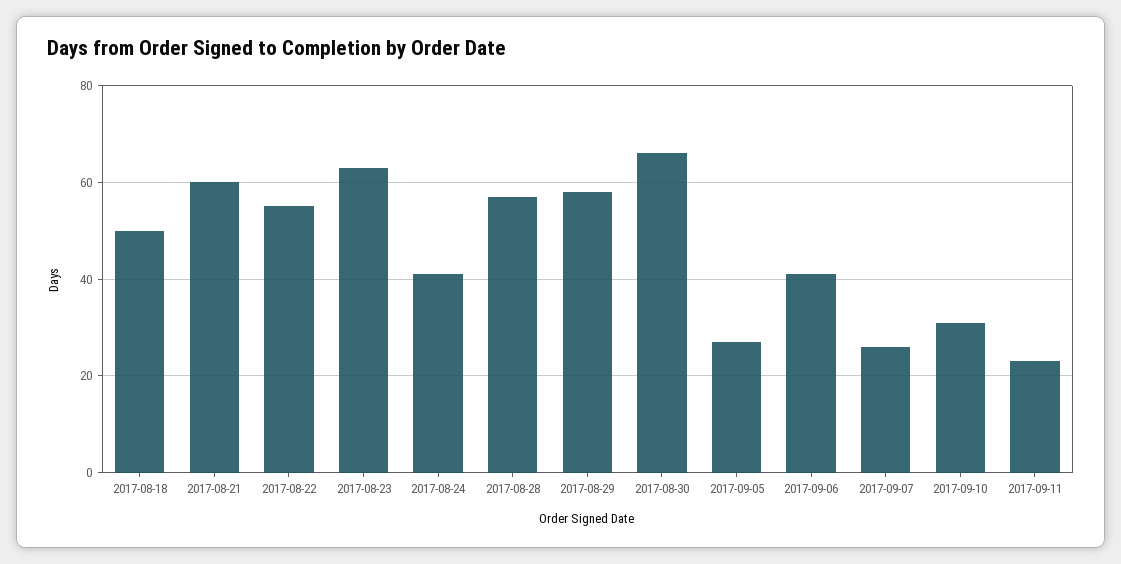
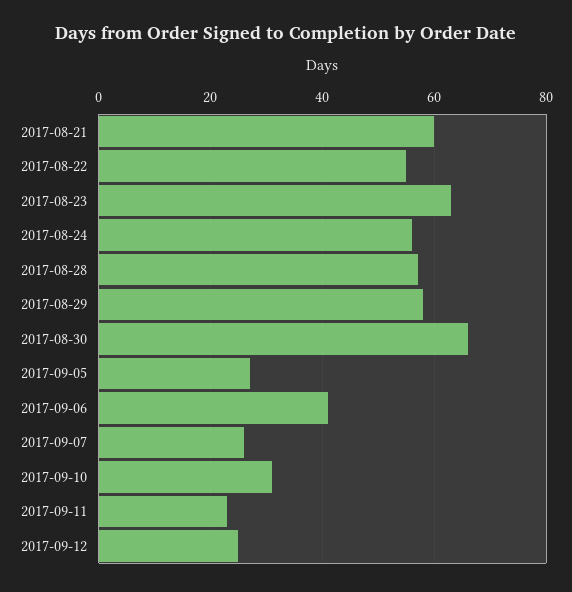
2017-08-18: 50 -> none
2017-08-24: 40 -> 55
2017-09-12: none -> 25

